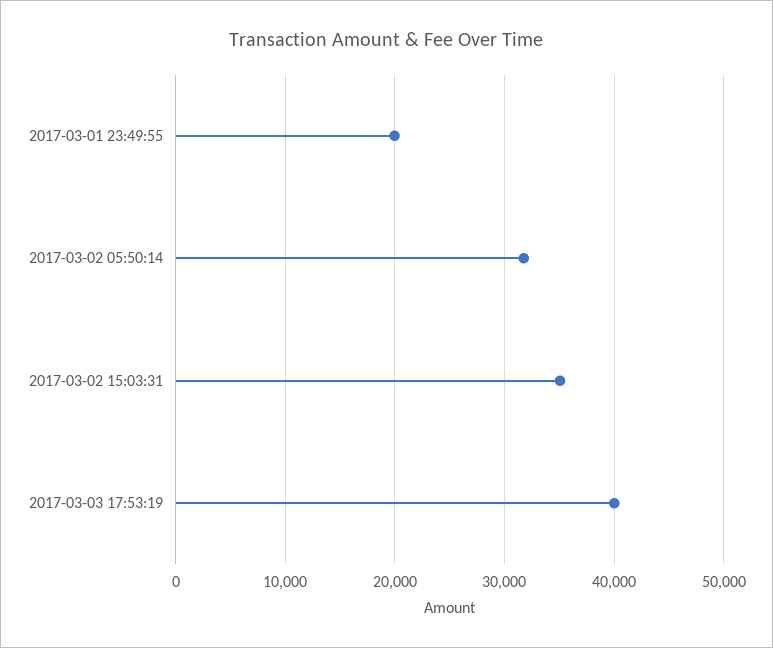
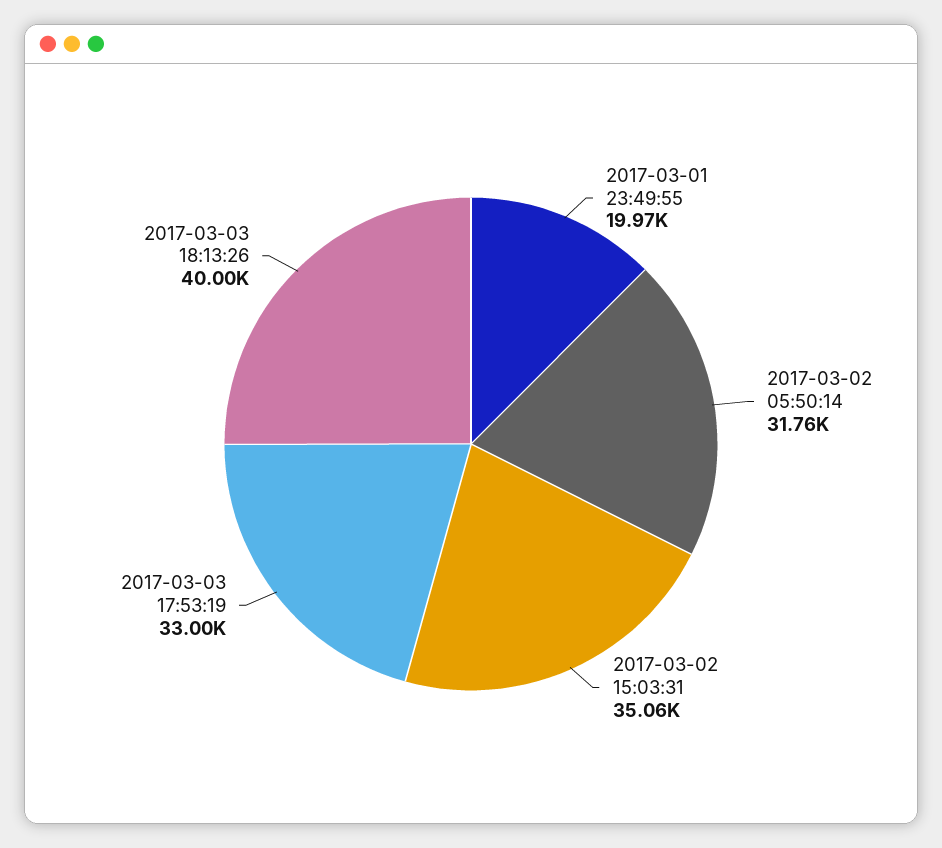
2017-03-03 17:53:19: 40000 -> 33000
2017-03-03 18:13:26: none -> 40000

